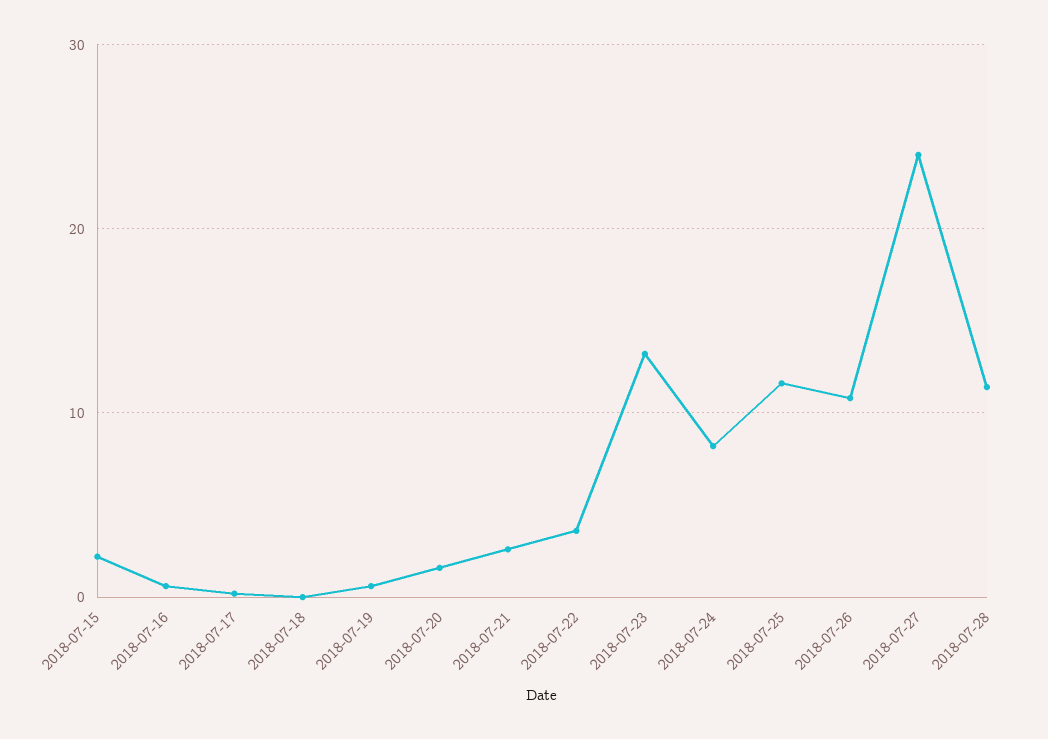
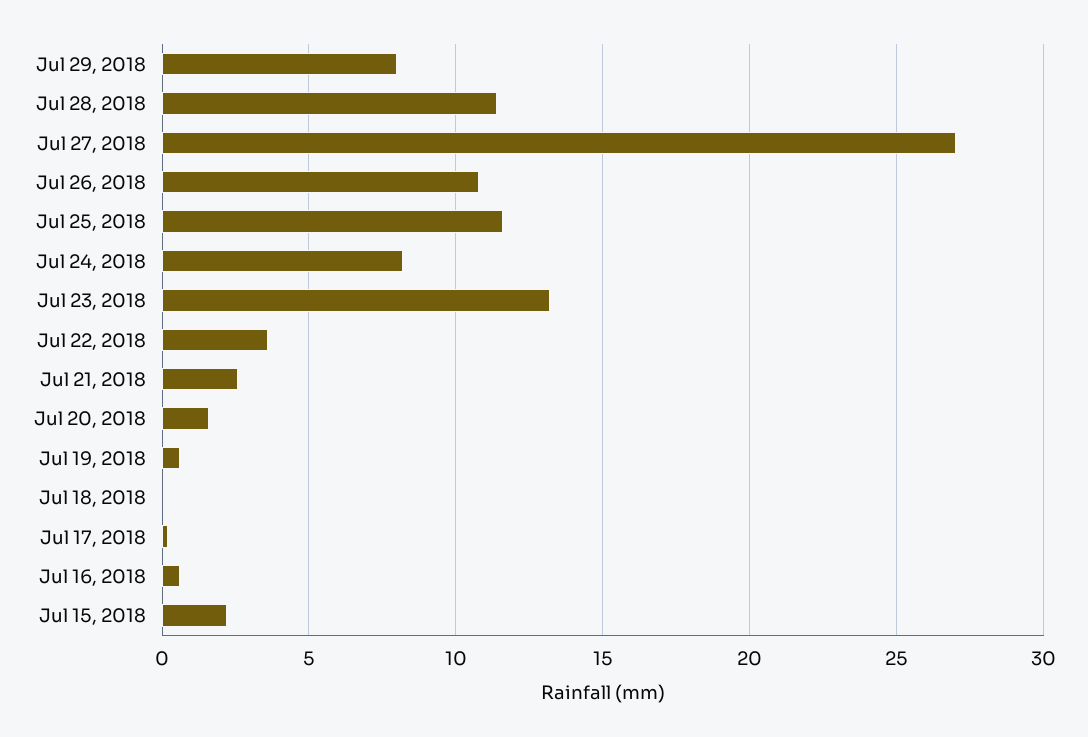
2018-07-27: 24 -> 27
Jul 29, 2018: none -> 8

